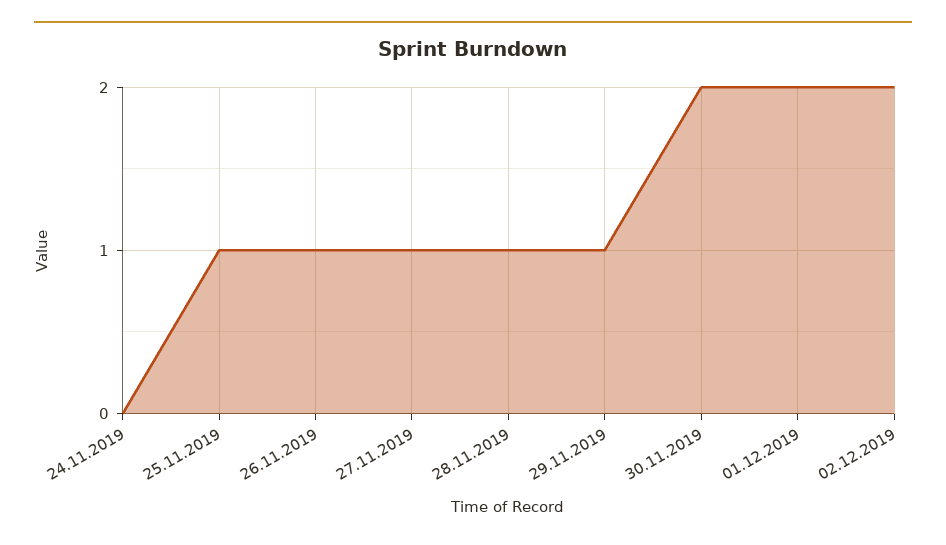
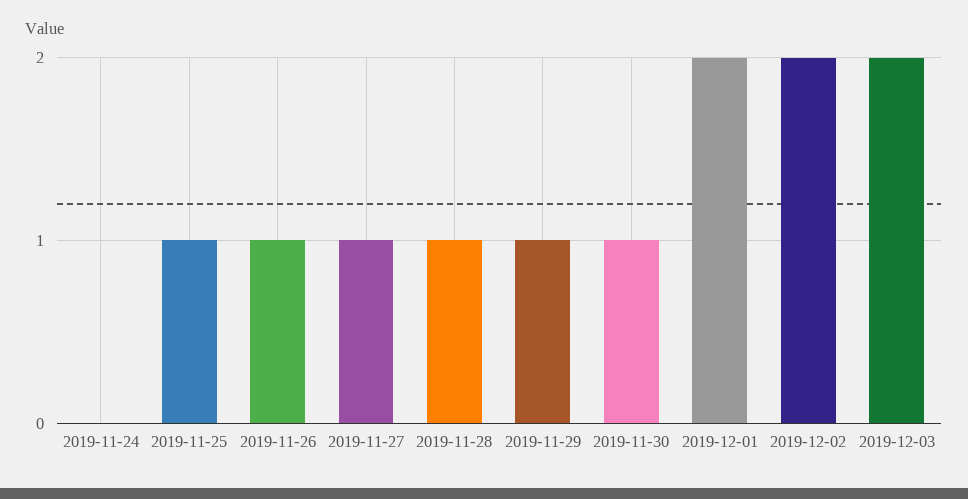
30.11.2019: 2 -> 1
2019-12-03: none -> 2

